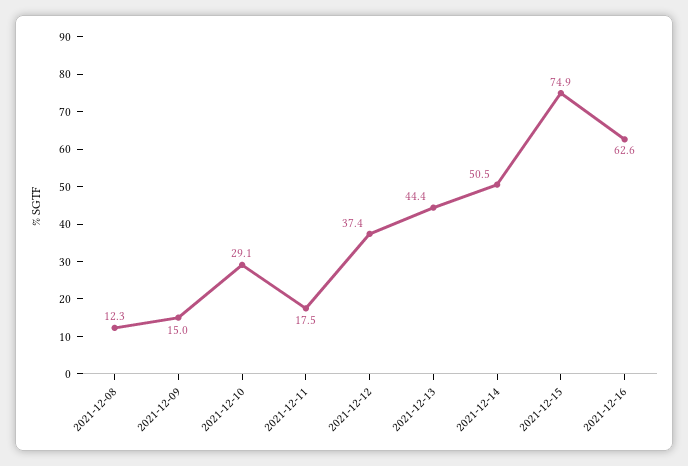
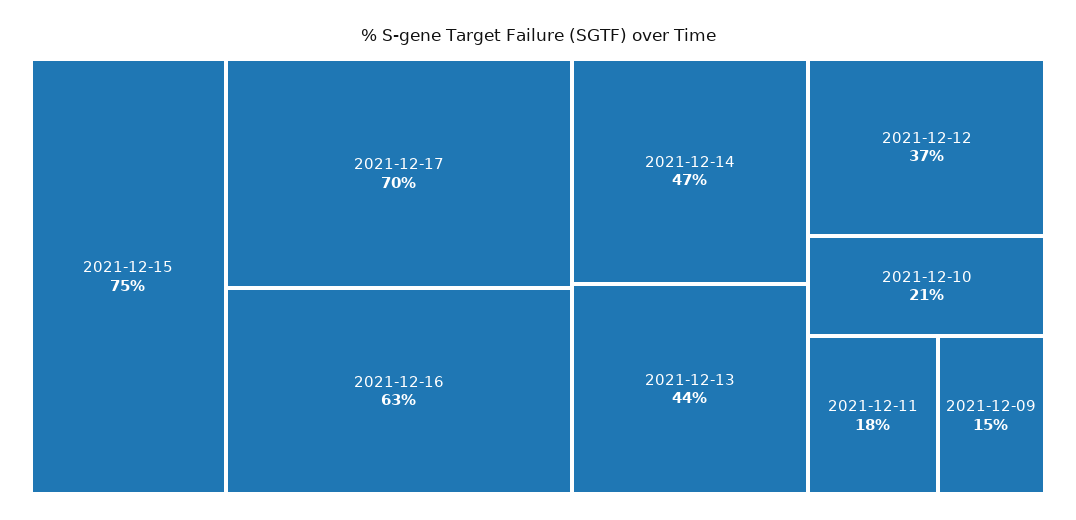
2021-12-08: 12.3 -> none
2021-12-10: 29.1 -> 21
2021-12-14: 50.5 -> 47
2021-12-17: none -> 70

